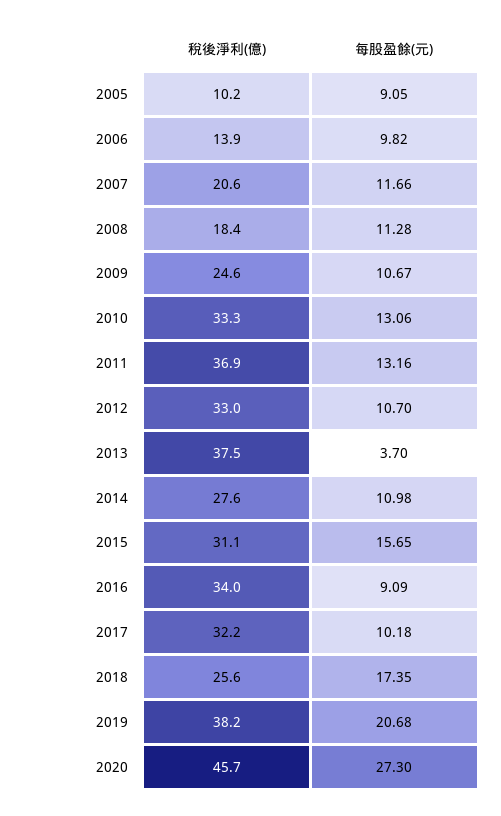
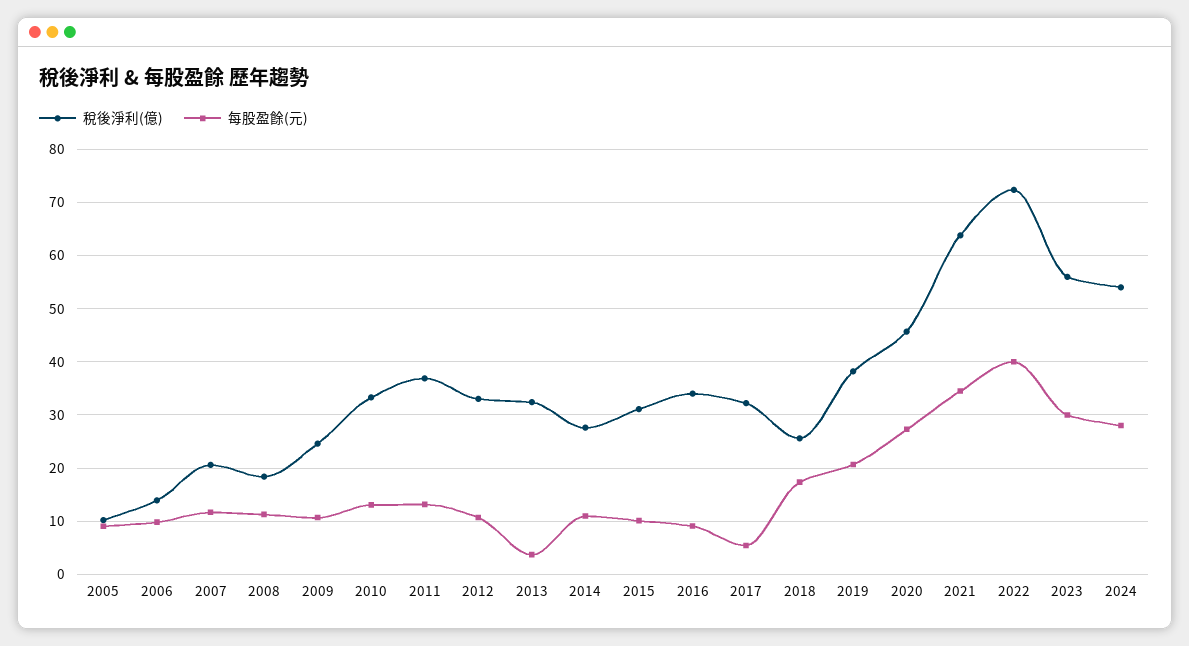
稅後淨利(億), 2013: 37.5 -> 32
每股盈餘(元), 2015: 15.65 -> 10
每股盈餘(元), 2017: 10.18 -> 6
稅後淨利(億), 2021: none -> 64
每股盈餘(元), 2021: none -> 34
稅後淨利(億), 2022: none -> 72
每股盈餘(元), 2022: none -> 40
稅後淨利(億), 2023: none -> 56
每股盈餘(元), 2023: none -> 30
稅後淨利(億), 2024: none -> 54
每股盈餘(元), 2024: none -> 28

